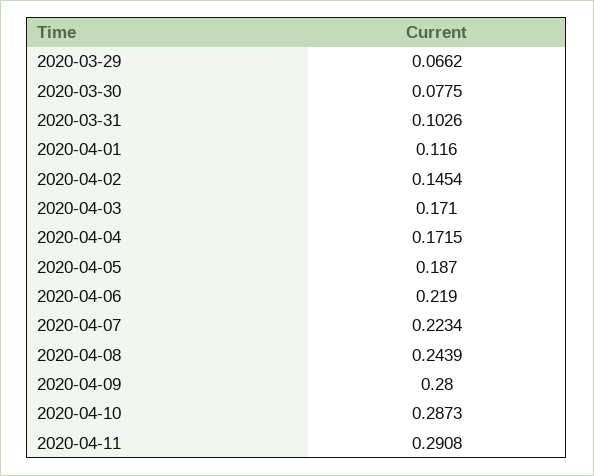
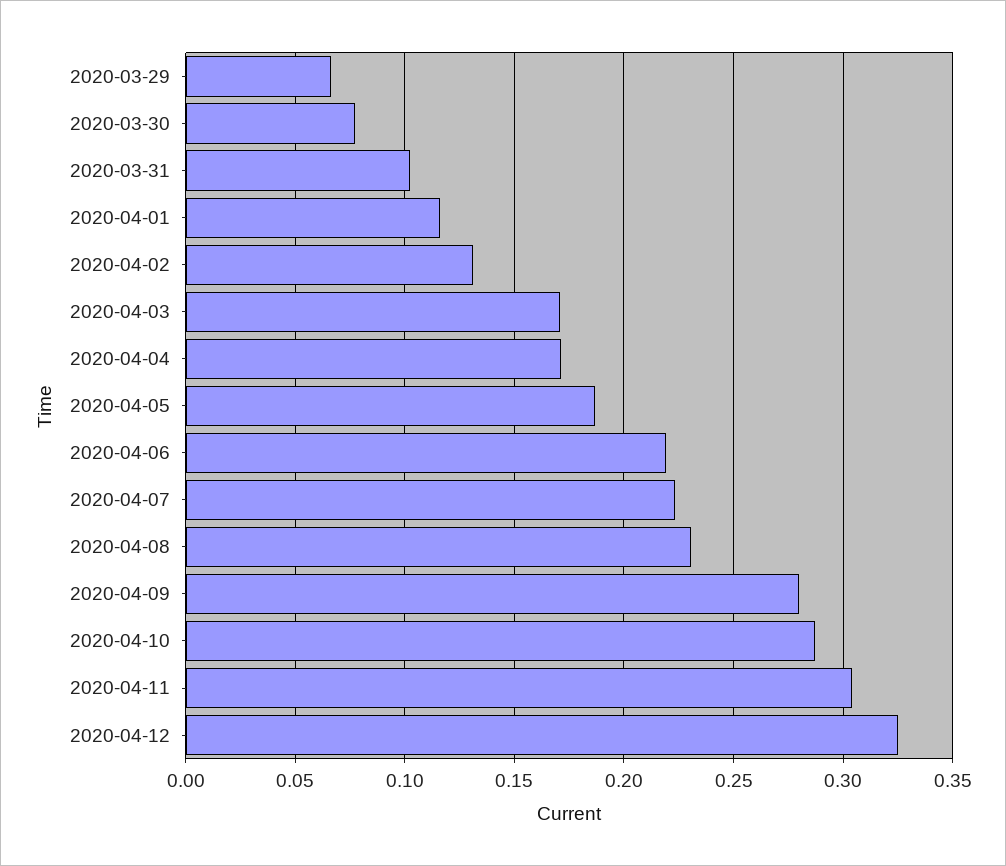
2020-04-02: 0.1454 -> 0.13
2020-04-08: 0.2439 -> 0.23
2020-04-11: 0.2908 -> 0.305
2020-04-12: none -> 0.325

